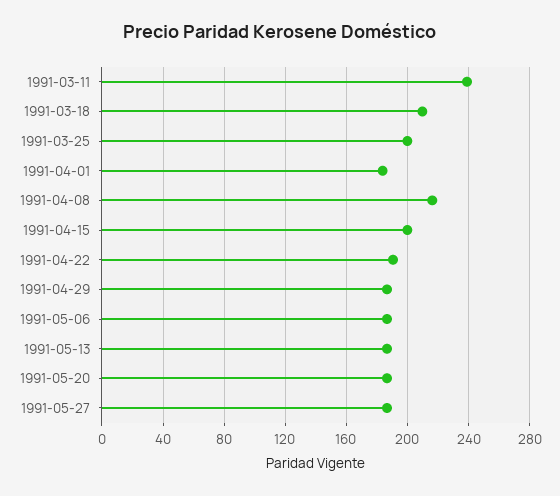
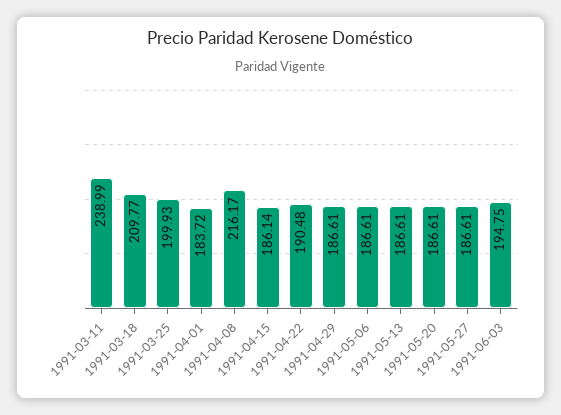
1991-04-15: 200 -> 186.14
1991-06-03: none -> 194.75

